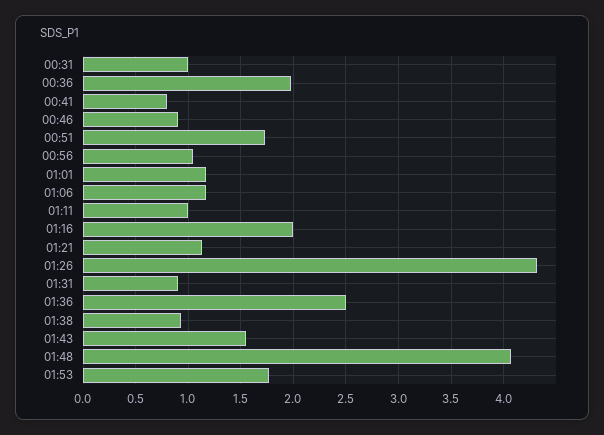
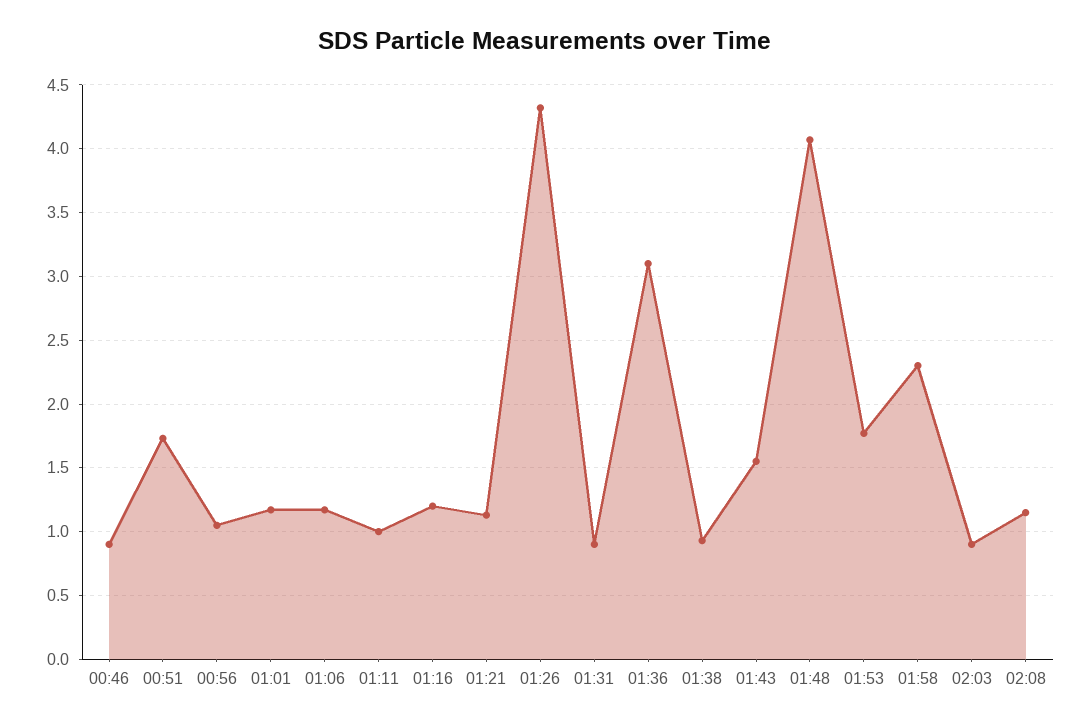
00:31: 1 -> none
00:36: 2 -> none
00:41: 0.8 -> none
01:16: 2 -> 1.2
01:36: 2.5 -> 3.1
01:58: none -> 2.3
02:03: none -> 0.9
02:08: none -> 1.15

